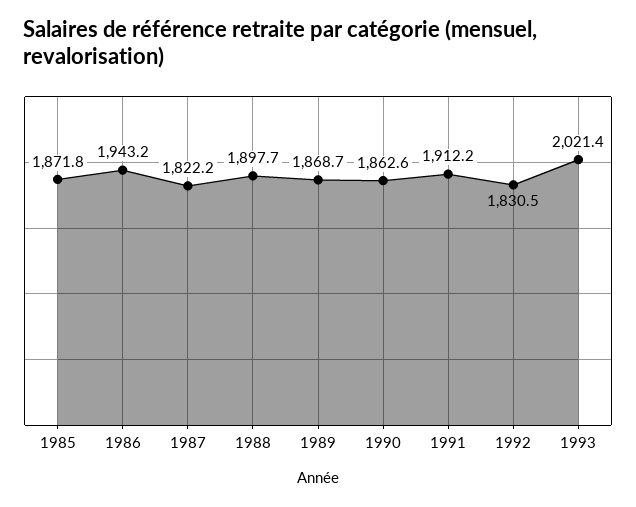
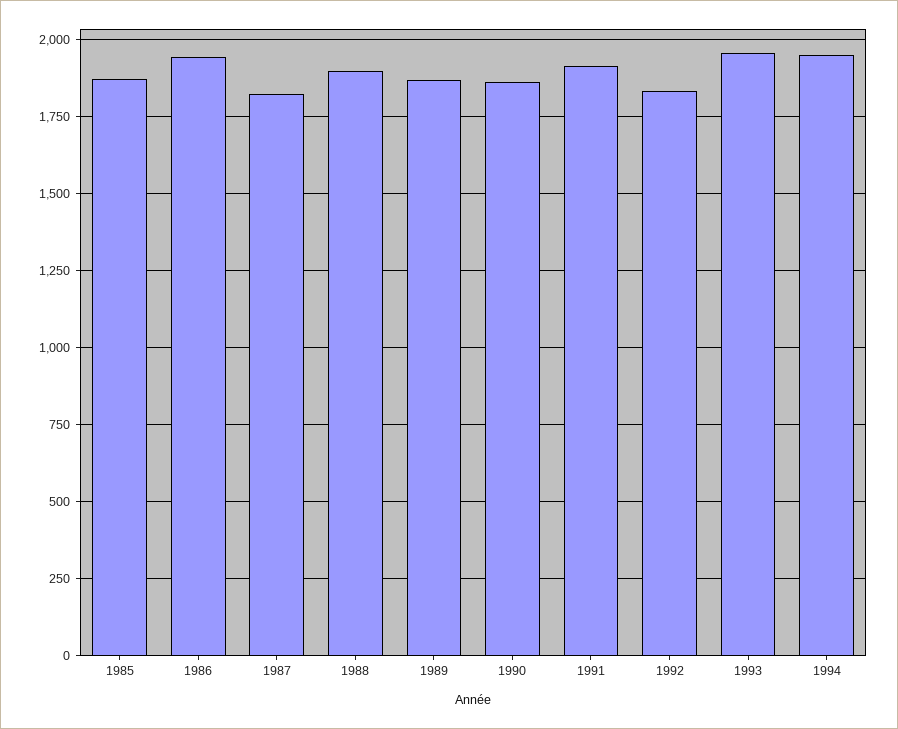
1993: 2021.4 -> 1950
1994: none -> 1950

